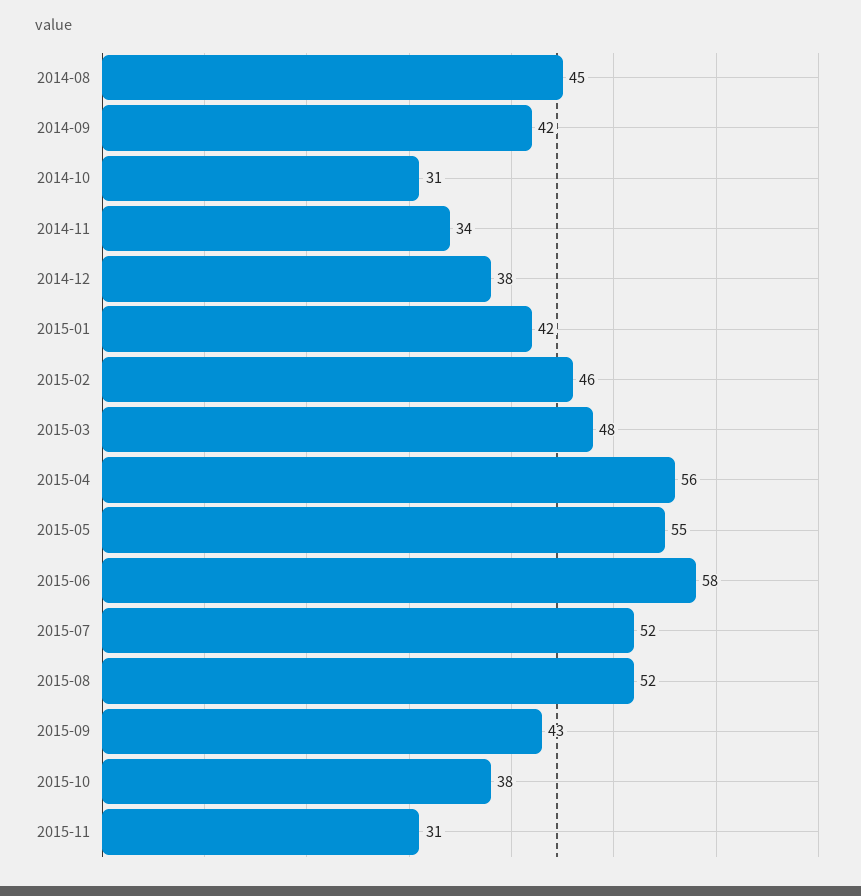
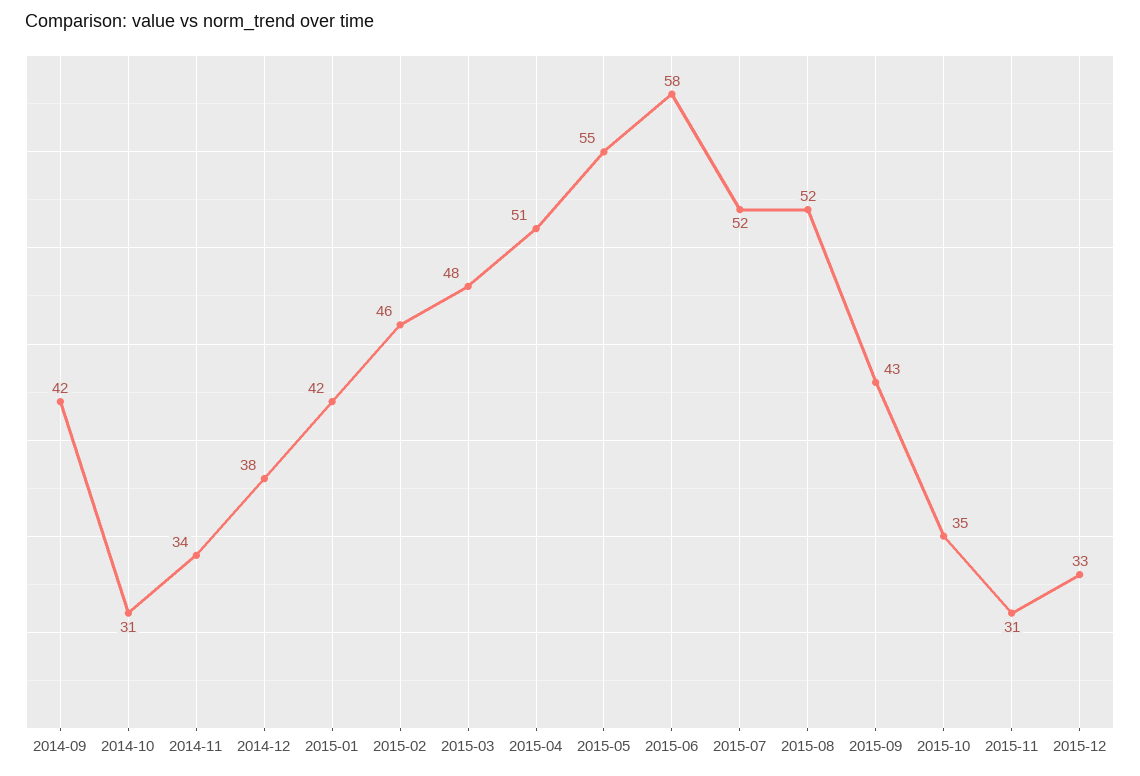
2014-08: 45 -> none
2015-04: 56 -> 51
2015-10: 38 -> 35
2015-12: none -> 33

